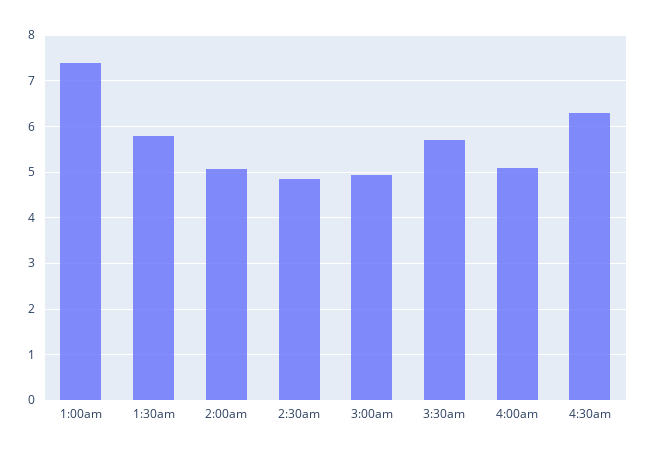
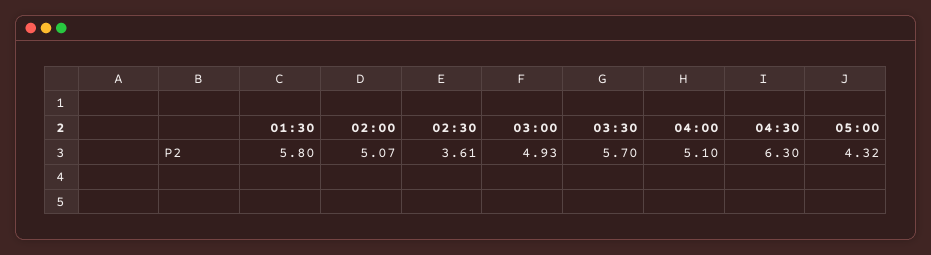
1:00am: 7.4 -> none
2:30am: 4.8 -> 3.61
05:00: none -> 4.32

